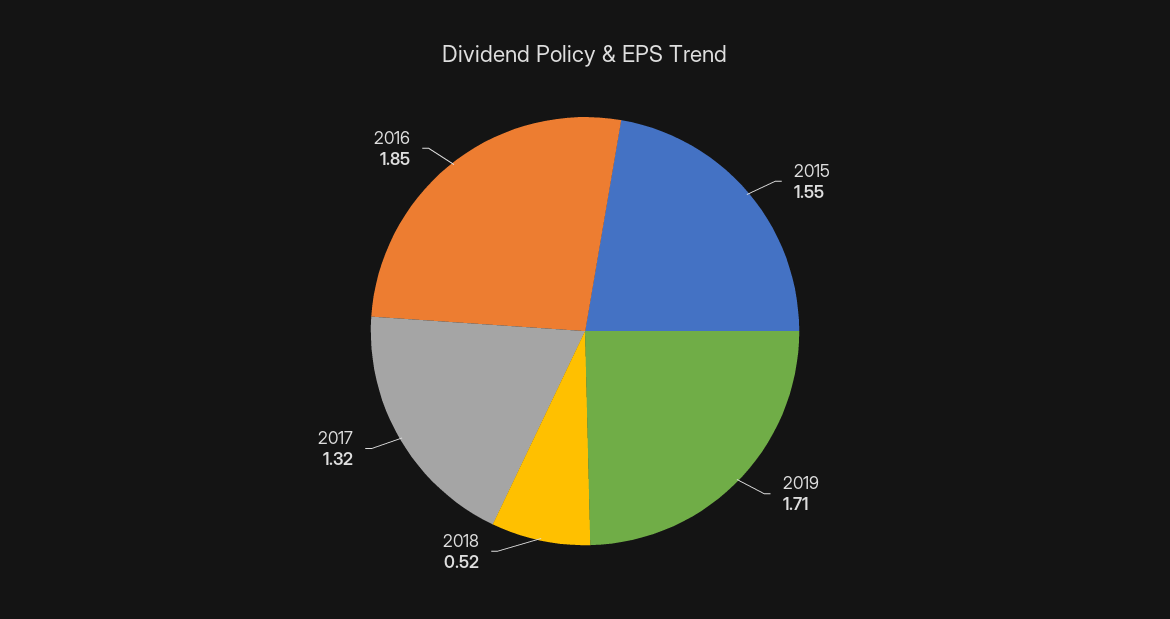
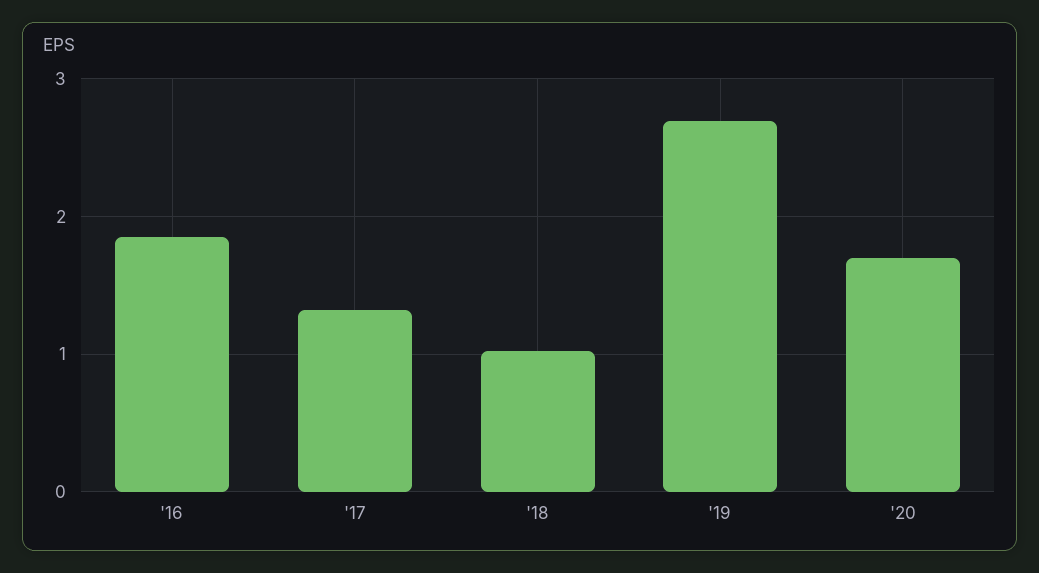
2015: 1.55 -> none
2019: 1.71 -> 2.7
2018: 0.52 -> 1
'20: none -> 1.7

